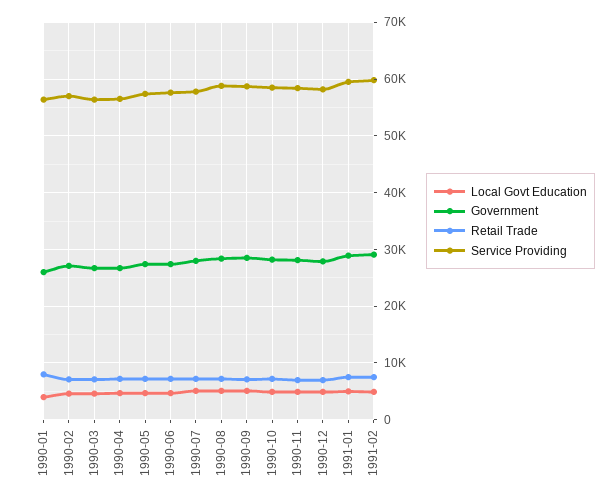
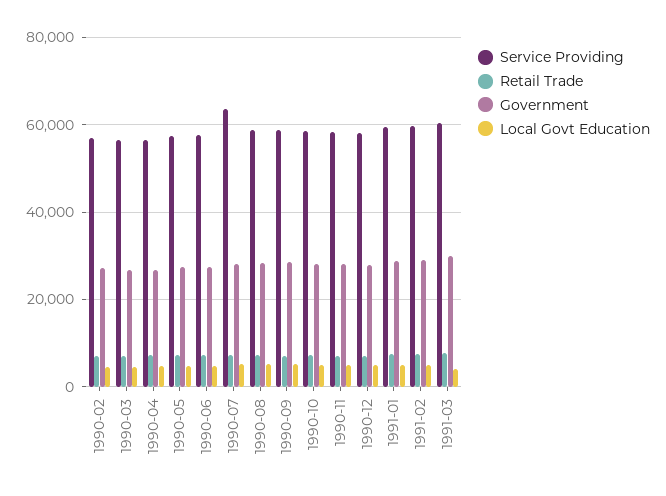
Local Govt Education, 1990-01: 4000 -> none
Government, 1990-01: 26000 -> none
Retail Trade, 1990-01: 8000 -> none
Service Providing, 1990-01: 56000 -> none
Service Providing, 1990-07: 58000 -> 64000
Service Providing, 1991-03: none -> 60000
Retail Trade, 1991-03: none -> 8000
Government, 1991-03: none -> 30000
Local Govt Education, 1991-03: none -> 4000

